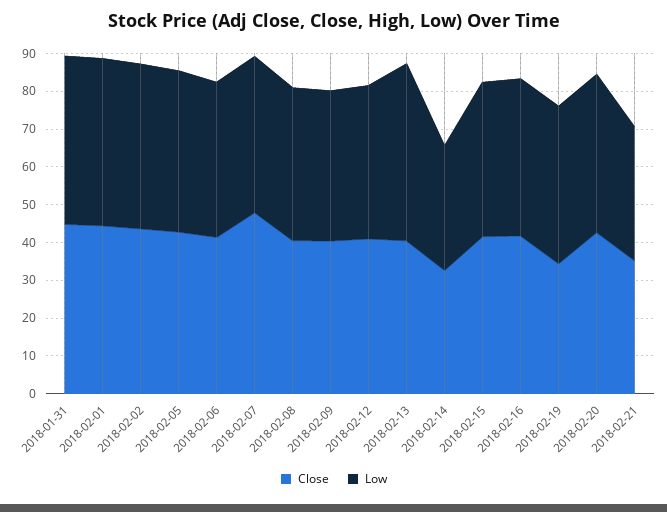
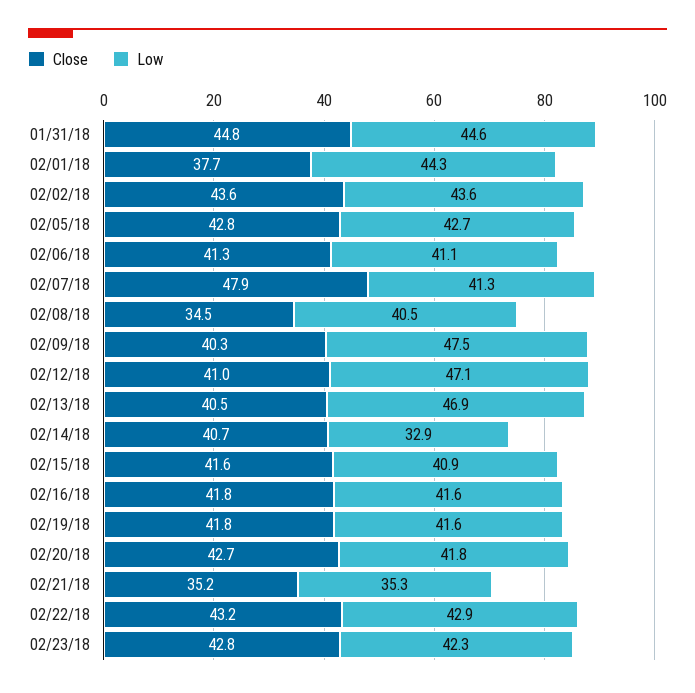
Close, 2018-02-01: 45 -> 37.7
Close, 2018-02-08: 40 -> 34.5
Low, 2018-02-09: 40 -> 47.5
Low, 2018-02-12: 40 -> 47.1
Close, 2018-02-14: 32.5 -> 40.7
Close, 2018-02-19: 35 -> 41.8
Close, 02/22/18: none -> 43.2
Low, 02/22/18: none -> 42.9
Close, 02/23/18: none -> 42.8
Low, 02/23/18: none -> 42.3

